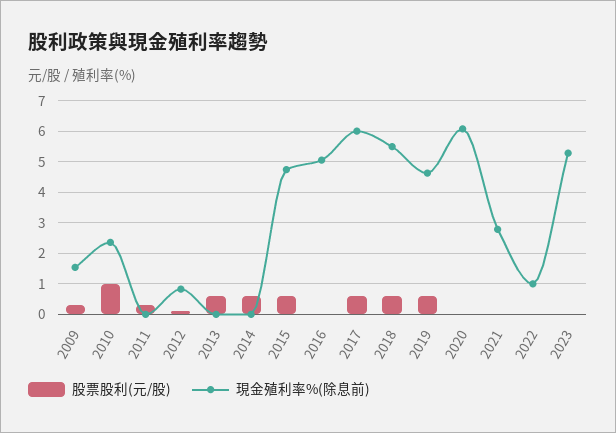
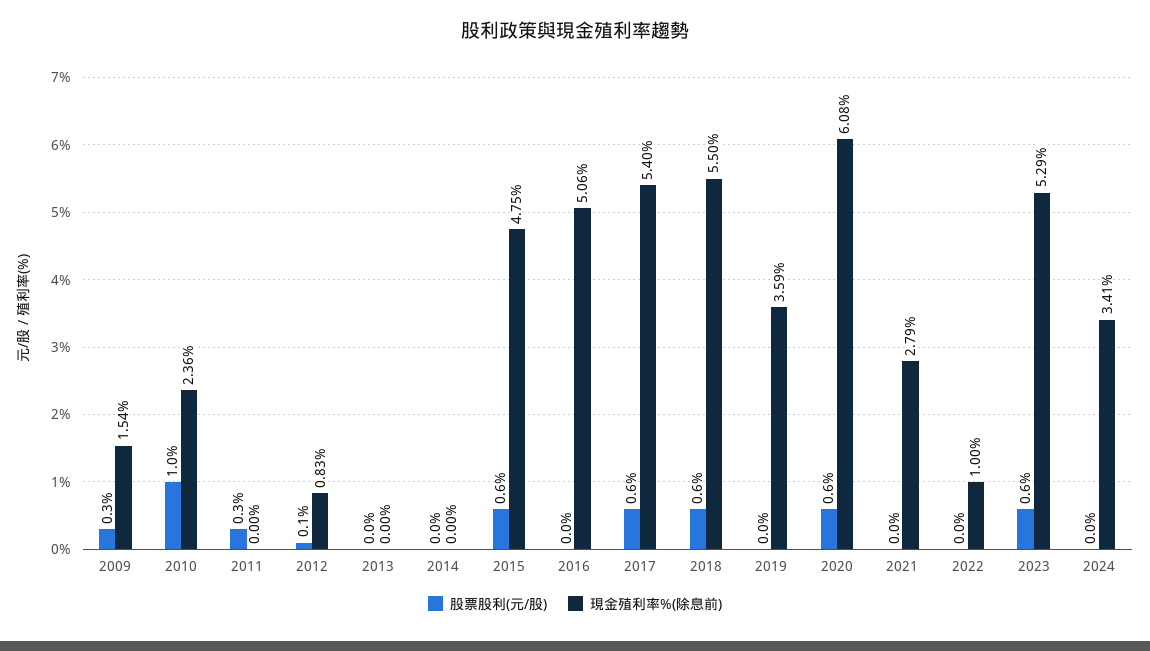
股票股利(元/股), 2013: 0.6 -> 0
股票股利(元/股), 2014: 0.6 -> 0
現金殖利率%(除息前), 2017: 6 -> 5.4
股票股利(元/股), 2019: 0.6 -> 0
現金殖利率%(除息前), 2019: 4.6 -> 3.59
股票股利(元/股), 2020: 0 -> 0.6
股票股利(元/股), 2023: 0 -> 0.6
股票股利(元/股), 2024: none -> 0
現金殖利率%(除息前), 2024: none -> 3.41

